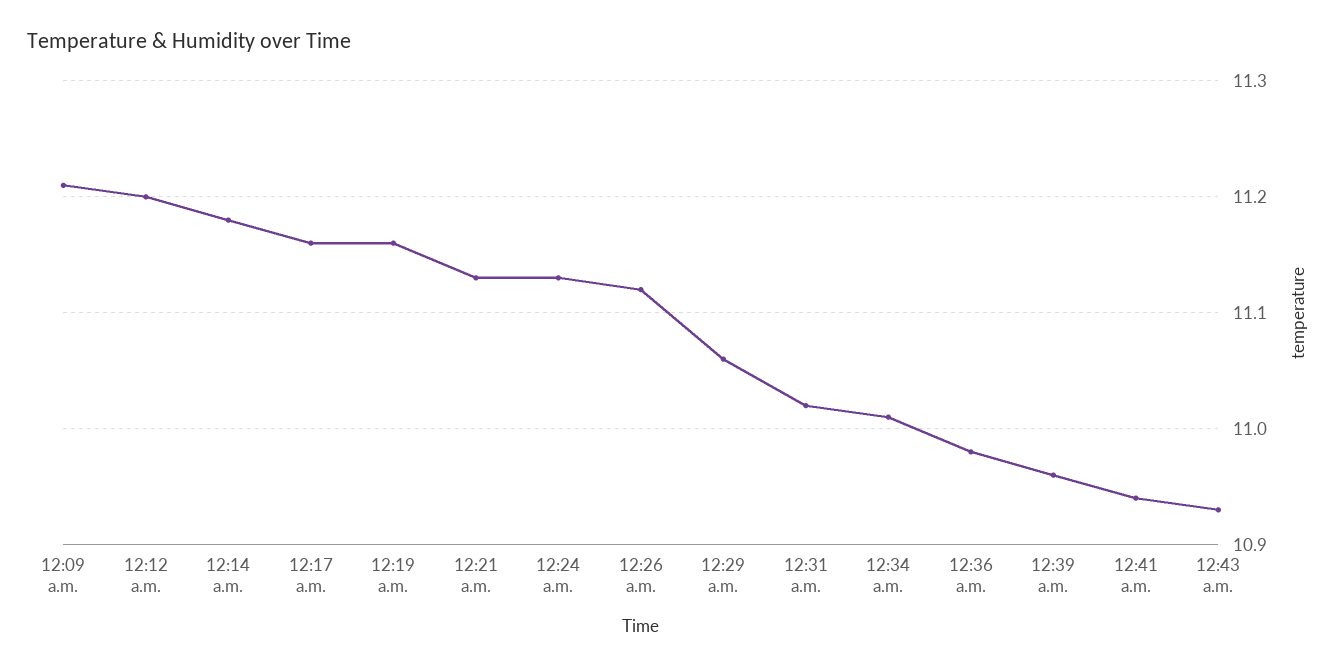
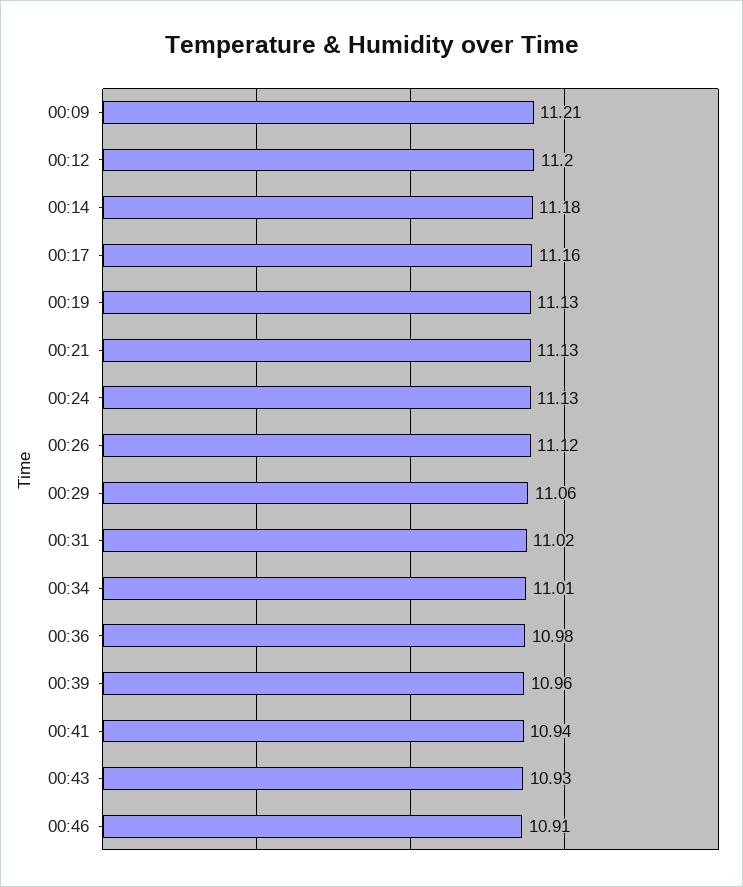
12:19 a.m.: 11.16 -> 11.13
00:46: none -> 10.91

